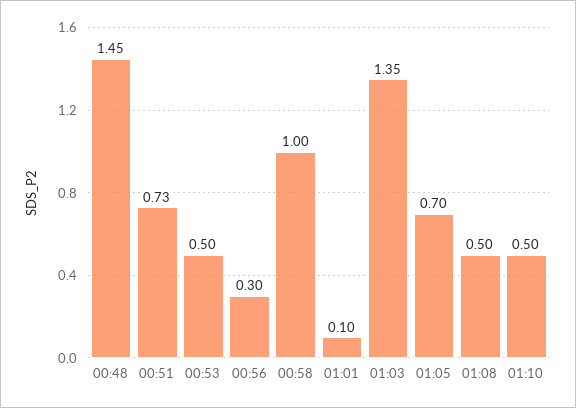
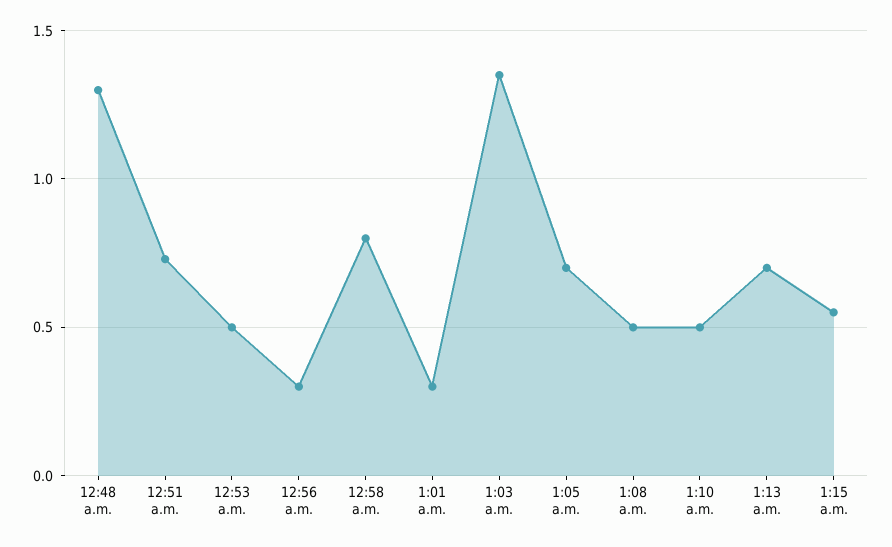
00:48: 1.45 -> 1.3
00:58: 1 -> 0.8
01:01: 0.1 -> 0.3
1:13 a.m.: none -> 0.7
1:15 a.m.: none -> 0.55

